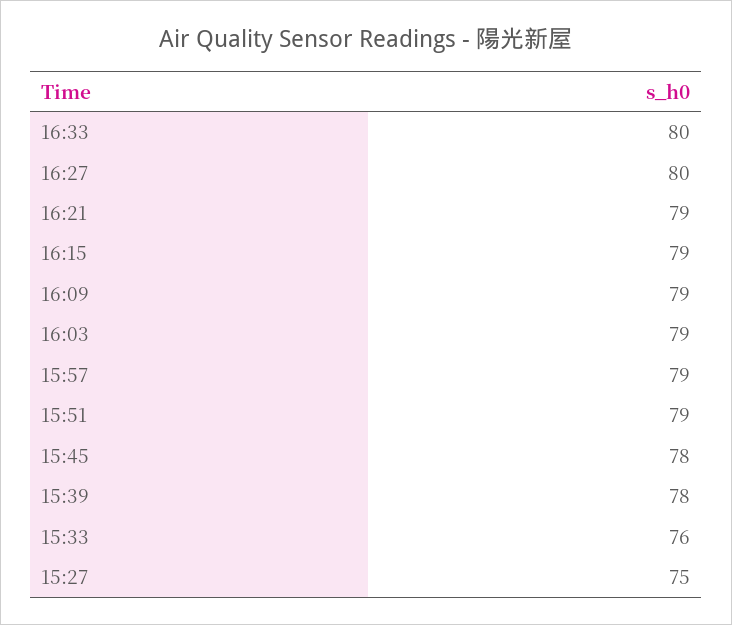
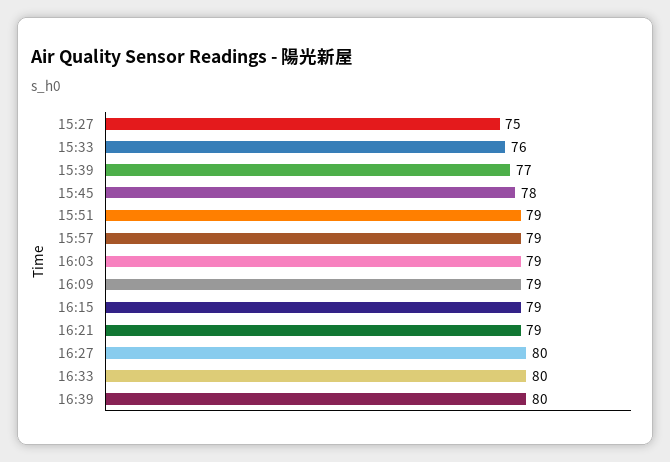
15:39: 78 -> 77
16:39: none -> 80

